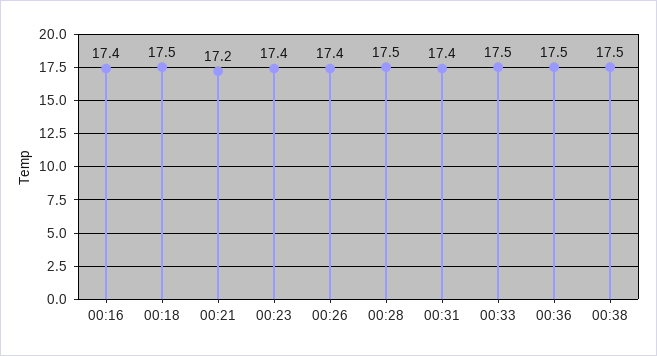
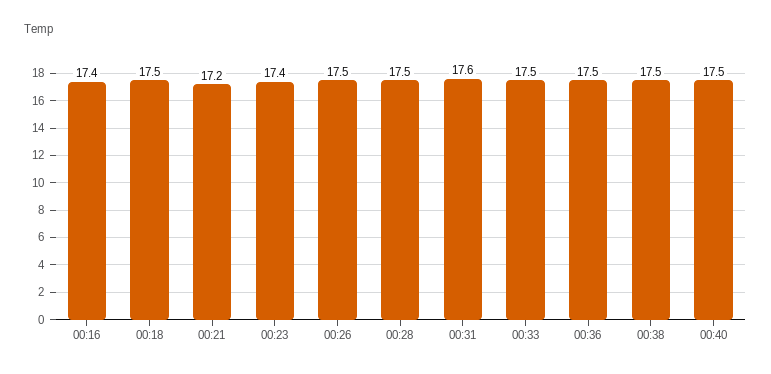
00:26: 17.4 -> 17.5
00:31: 17.4 -> 17.6
00:40: none -> 17.5

